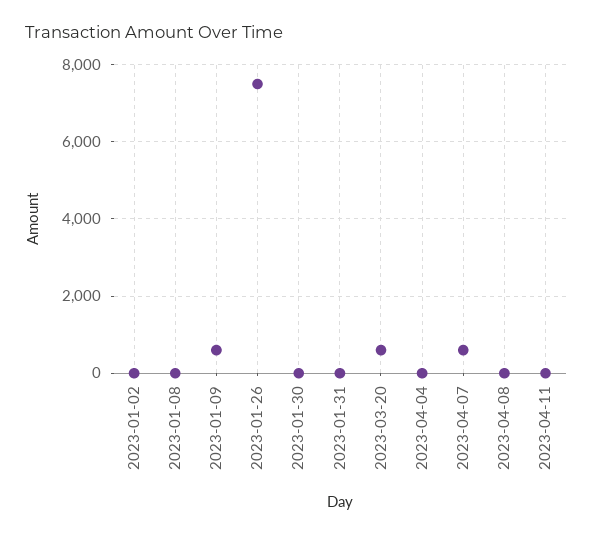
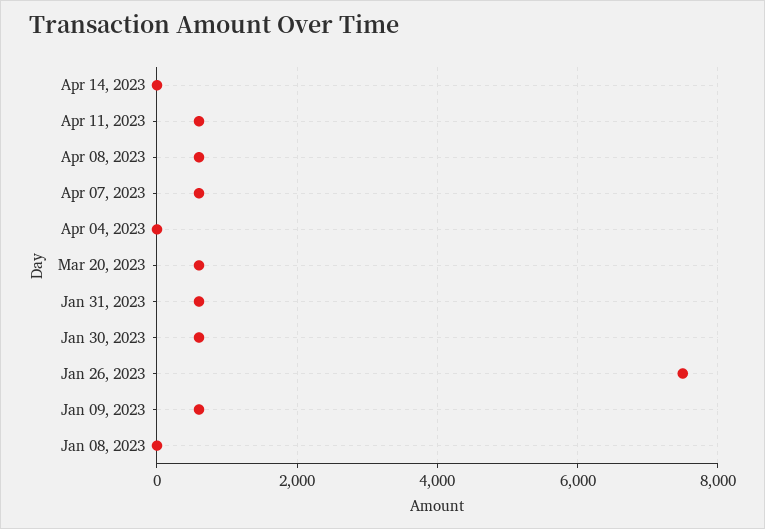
2023-01-02: 0 -> none
2023-01-30: 0 -> 600
2023-01-31: 0 -> 600
2023-04-08: 0 -> 600
2023-04-11: 0 -> 600
Apr 14, 2023: none -> 0

